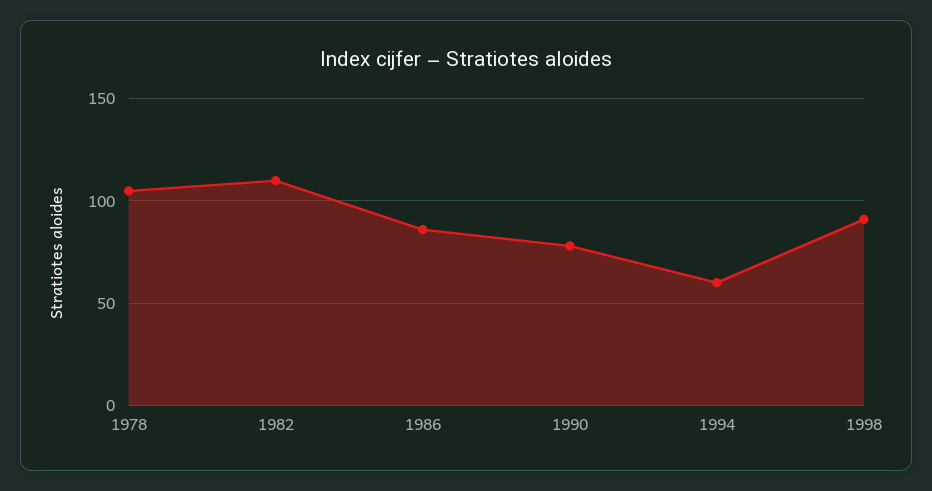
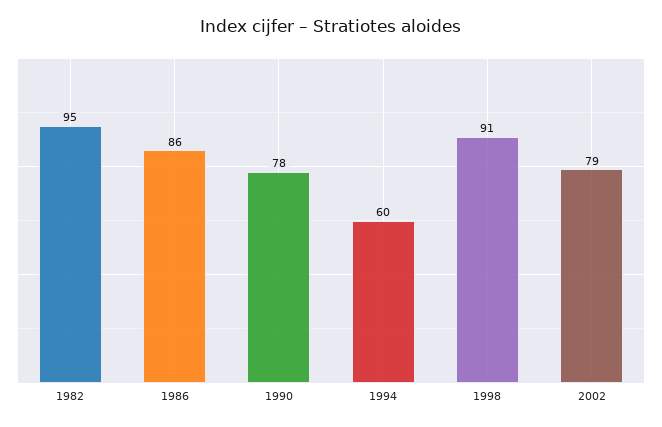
1978: 105 -> none
1982: 110 -> 95
2002: none -> 79

